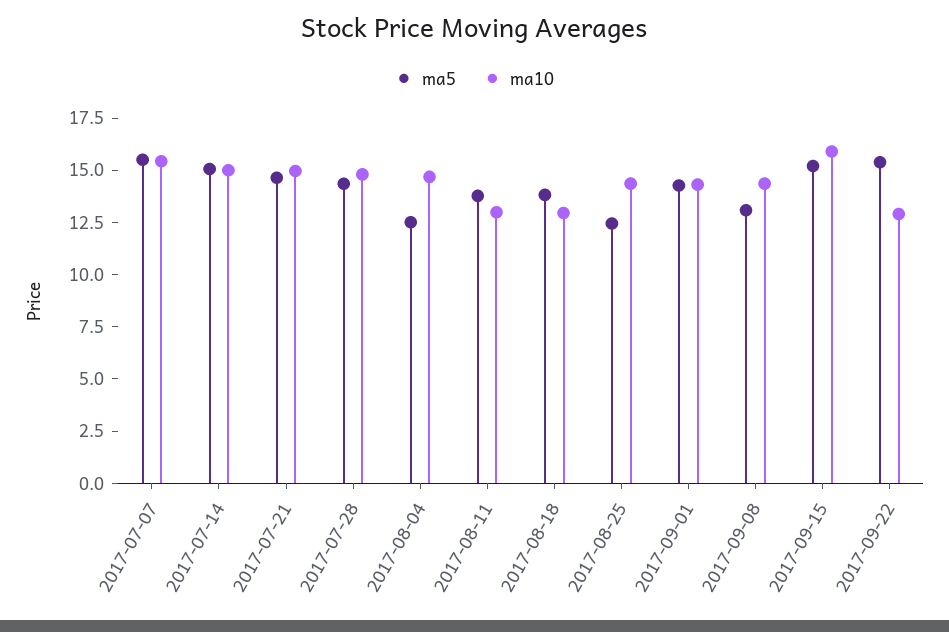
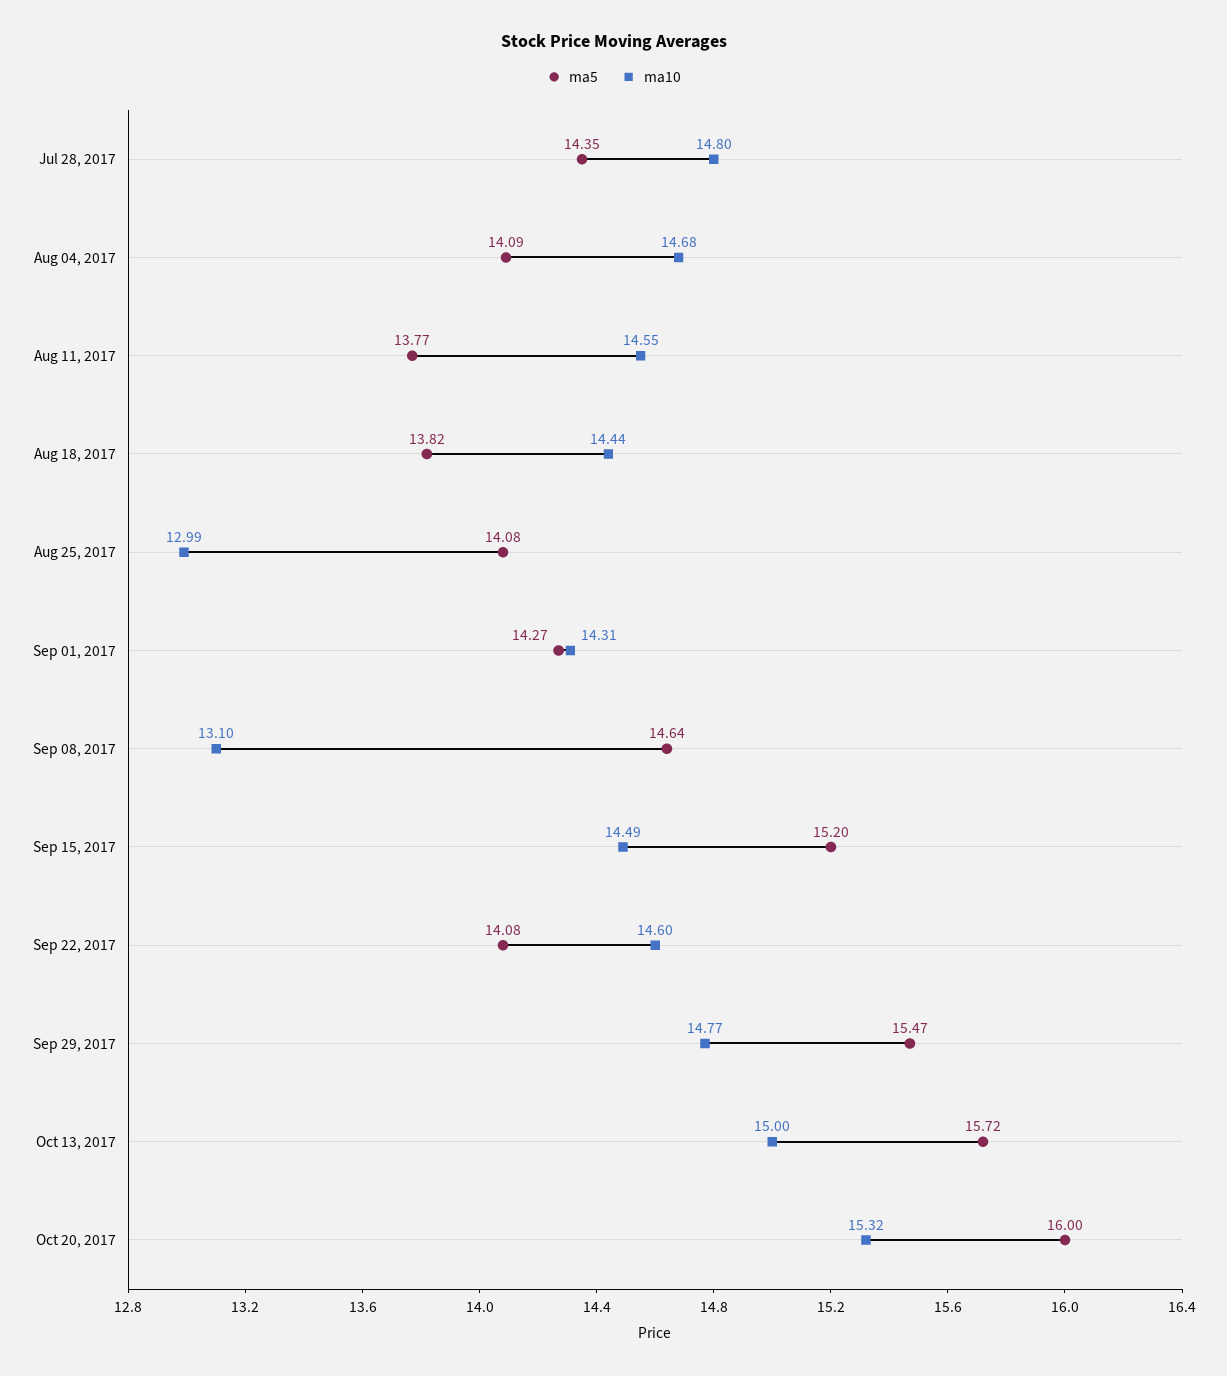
ma5, 2017-07-07: 15.5 -> none
ma10, 2017-07-07: 15.5 -> none
ma5, 2017-07-14: 15 -> none
ma10, 2017-07-14: 15 -> none
ma5, 2017-07-21: 14.5 -> none
ma10, 2017-07-21: 15 -> none
ma5, 2017-08-04: 12.5 -> 14.09
ma10, 2017-08-11: 13 -> 14.55
ma10, 2017-08-18: 13 -> 14.44
ma5, 2017-08-25: 12.5 -> 14.08
ma10, 2017-08-25: 14.5 -> 12.99
ma5, 2017-09-08: 13 -> 14.64
ma10, 2017-09-08: 14.5 -> 13.1
ma10, 2017-09-15: 16 -> 14.49
ma5, 2017-09-22: 15.5 -> 14.08
ma10, 2017-09-22: 13 -> 14.6
ma5, Sep 29, 2017: none -> 15.47
ma10, Sep 29, 2017: none -> 14.77
ma5, Oct 13, 2017: none -> 15.72
ma10, Oct 13, 2017: none -> 15
ma5, Oct 20, 2017: none -> 16
ma10, Oct 20, 2017: none -> 15.32

